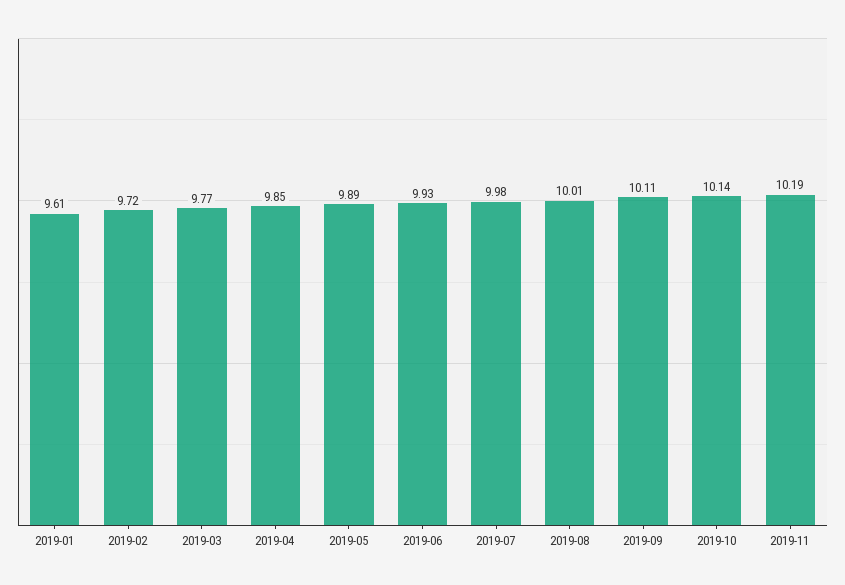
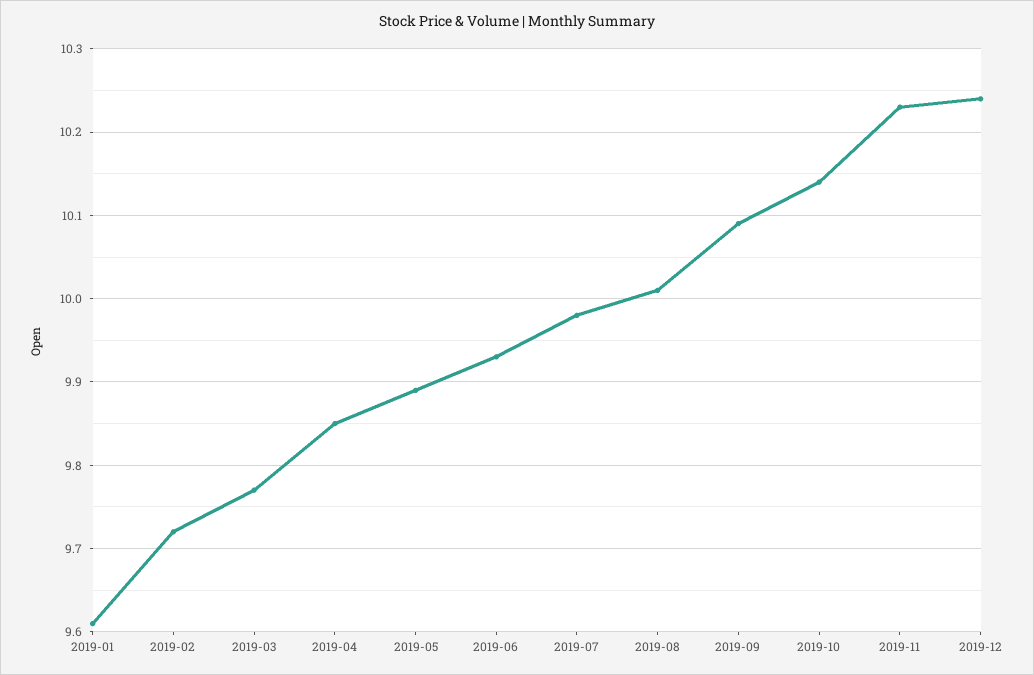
2019-09: 10.11 -> 10.09
2019-11: 10.19 -> 10.23
2019-12: none -> 10.24

